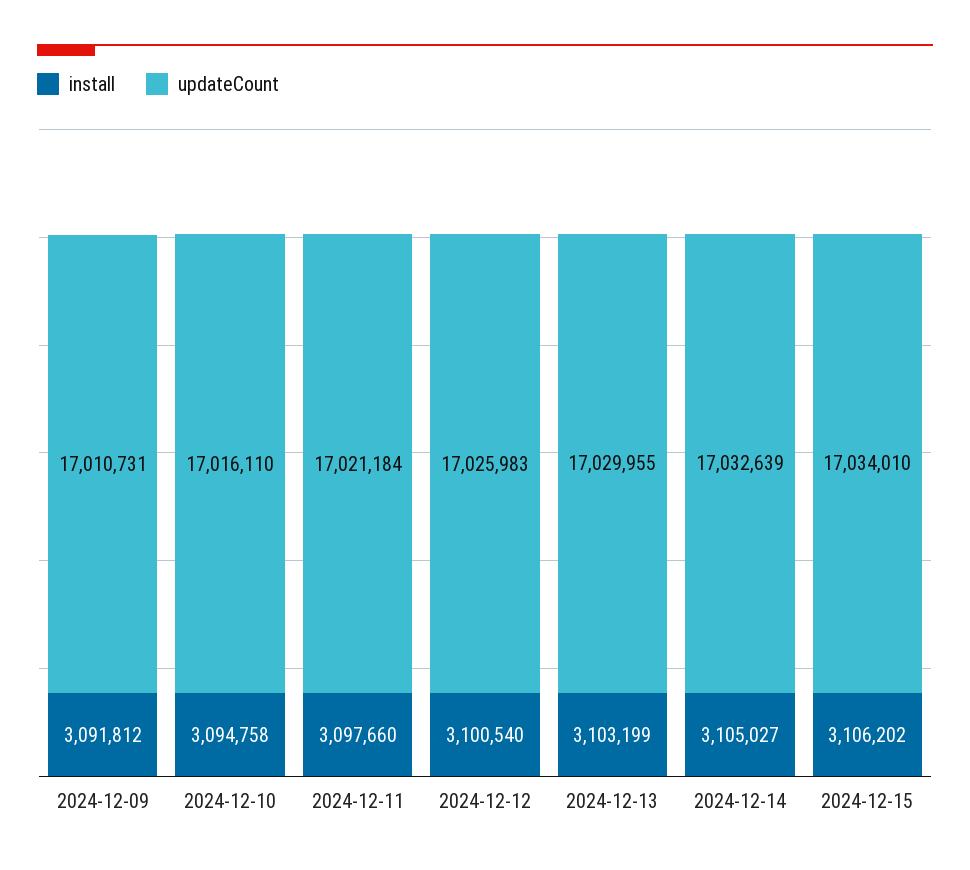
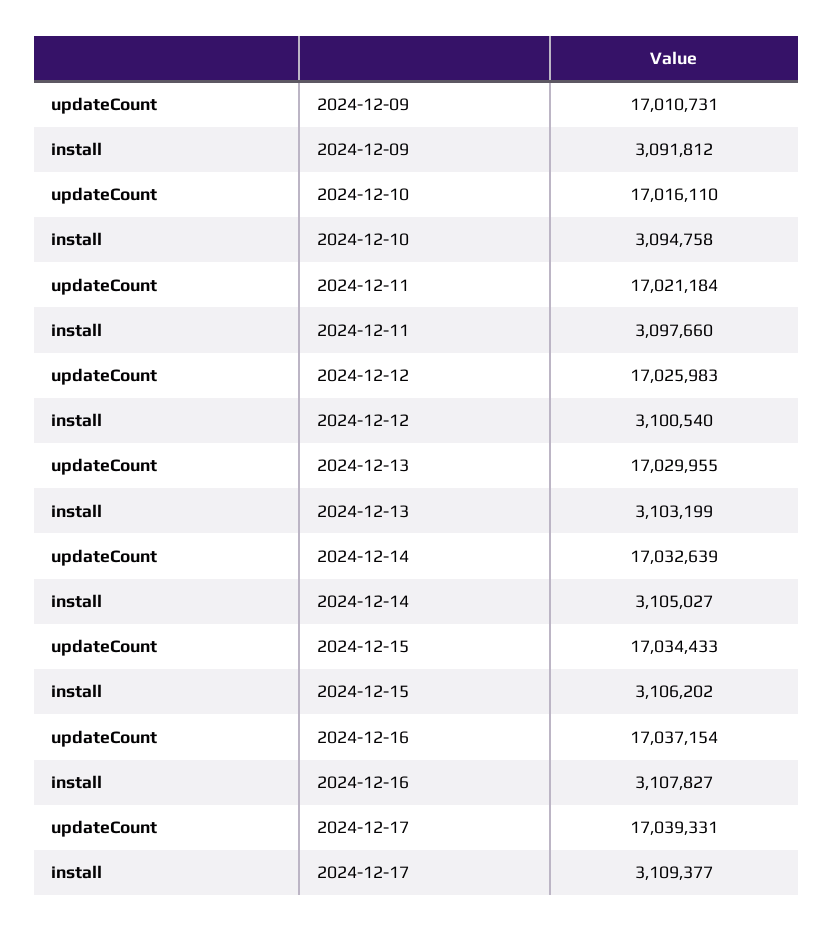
updateCount, 2024-12-15: 17034010 -> 17034433
updateCount, 2024-12-16: none -> 17037154
install, 2024-12-16: none -> 3107827
updateCount, 2024-12-17: none -> 17039331
install, 2024-12-17: none -> 3109377

